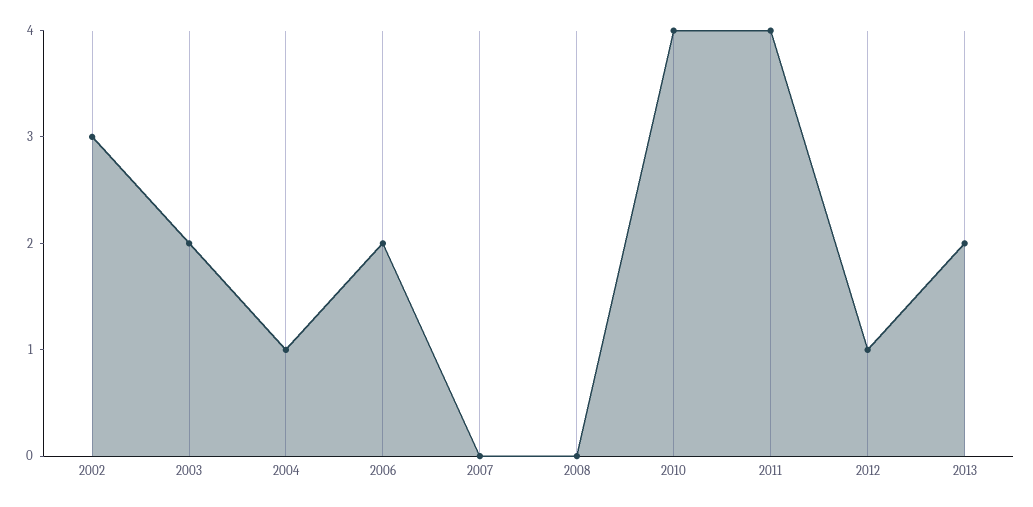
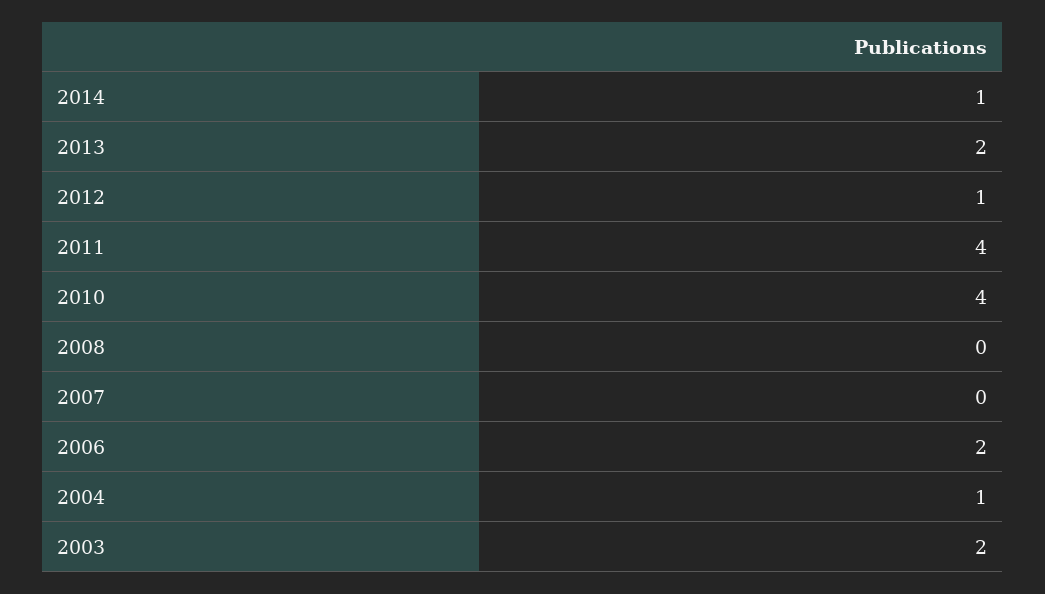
2002: 3 -> none
2014: none -> 1

